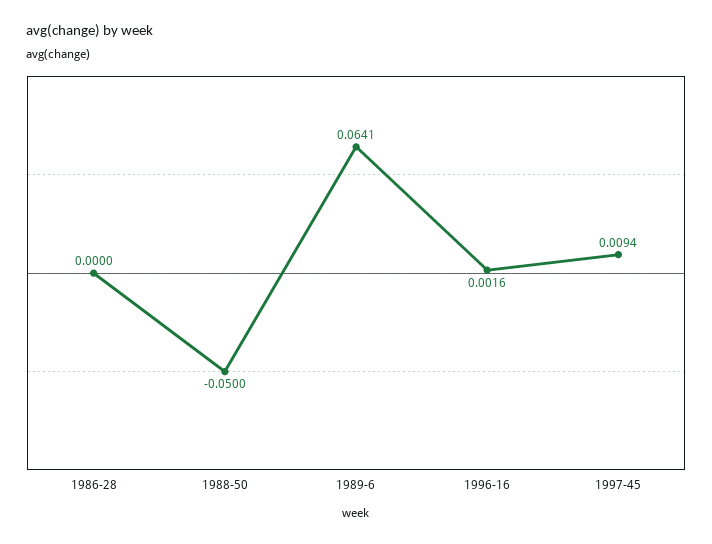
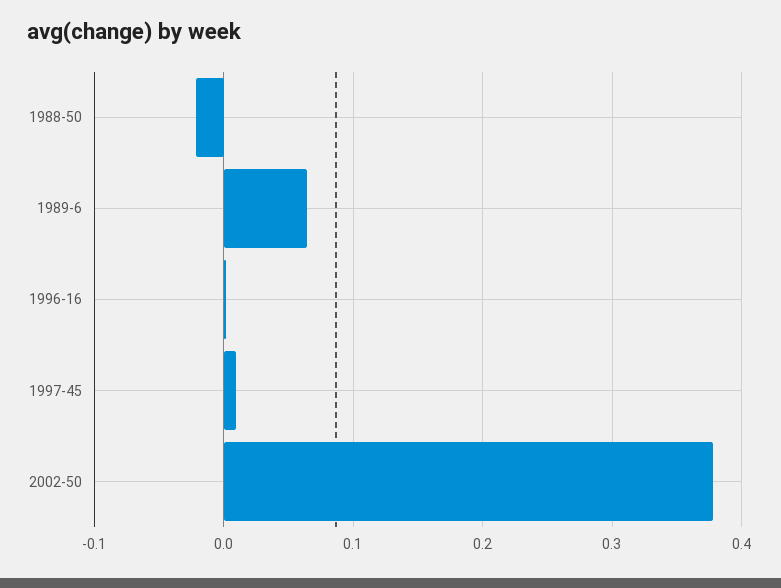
1986-28: 0 -> none
1988-50: -0.05 -> -0.02
2002-50: none -> 0.38

